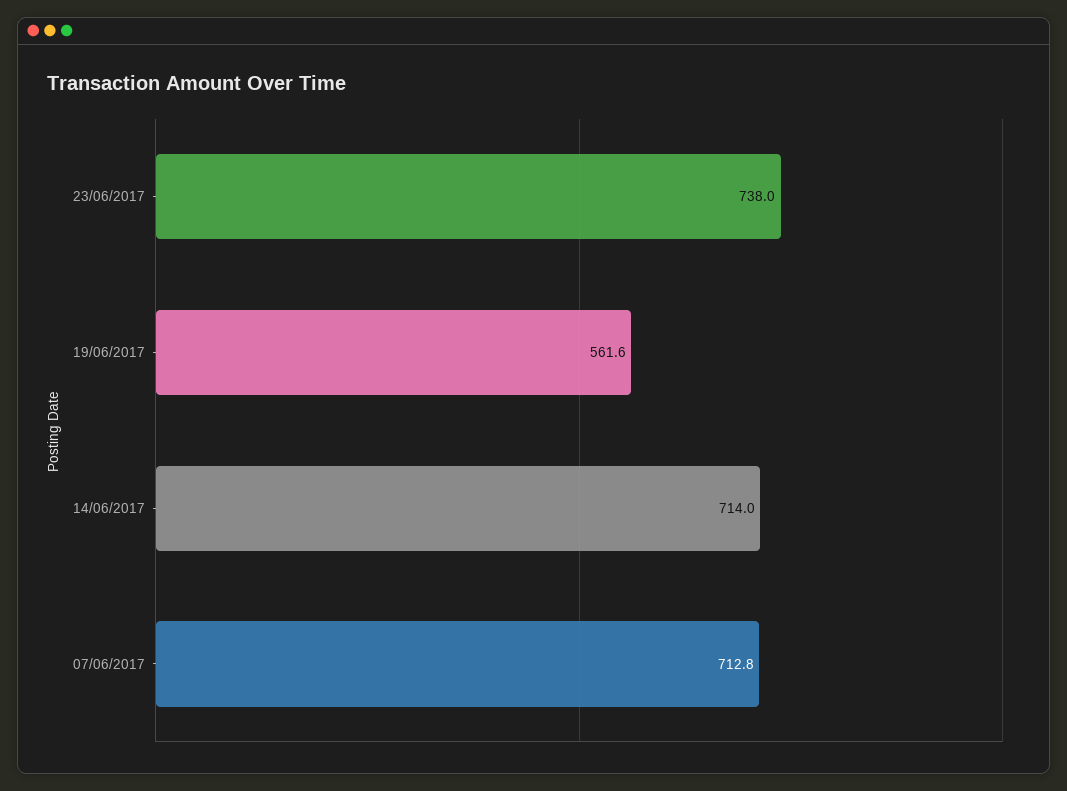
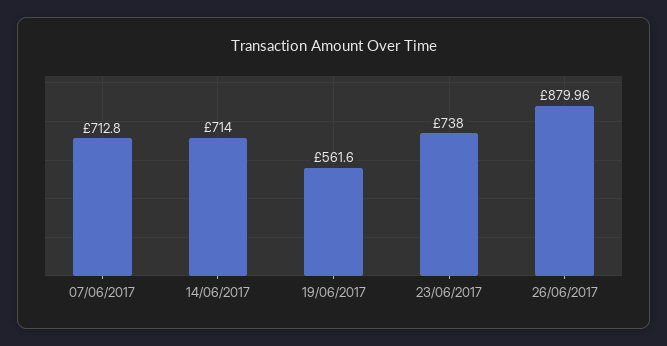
26/06/2017: none -> 879.96

